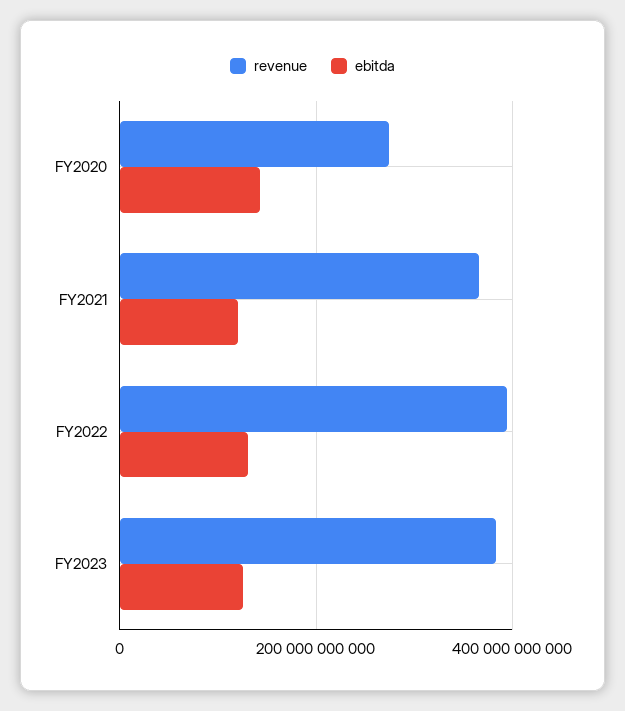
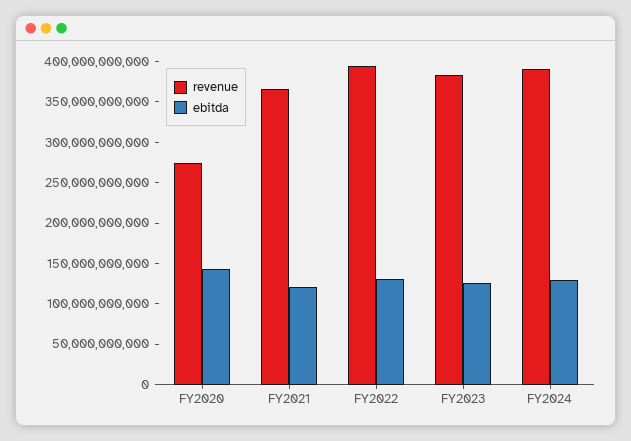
revenue, FY2024: none -> 390000000000
ebitda, FY2024: none -> 130000000000

